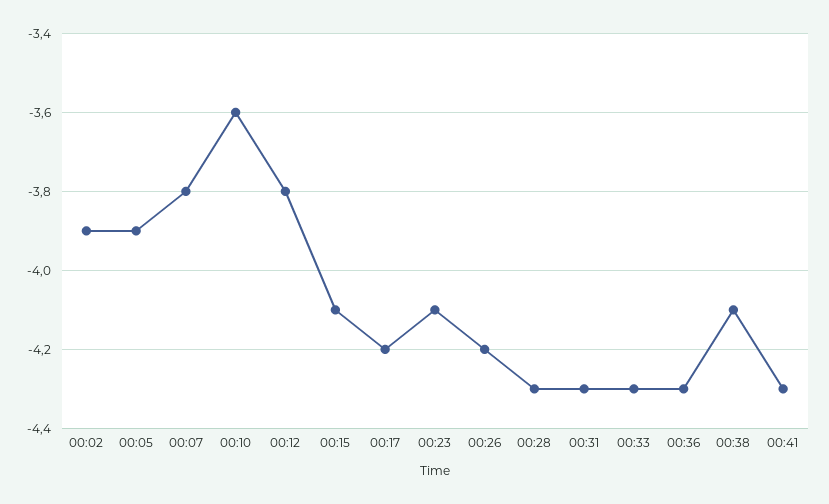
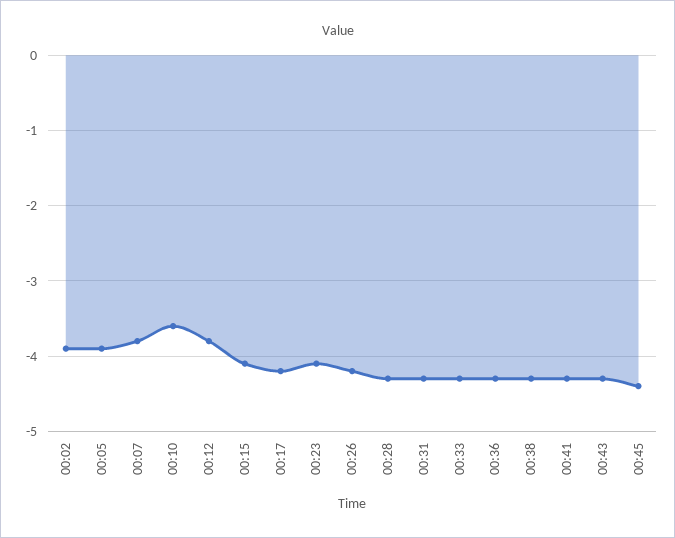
00:38: -4.1 -> -4.3
00:43: none -> -4.3
00:45: none -> -4.4

